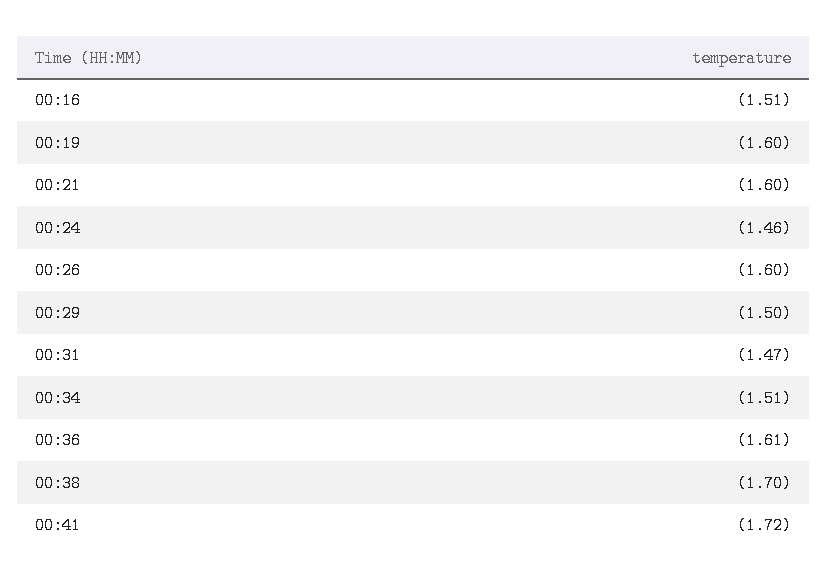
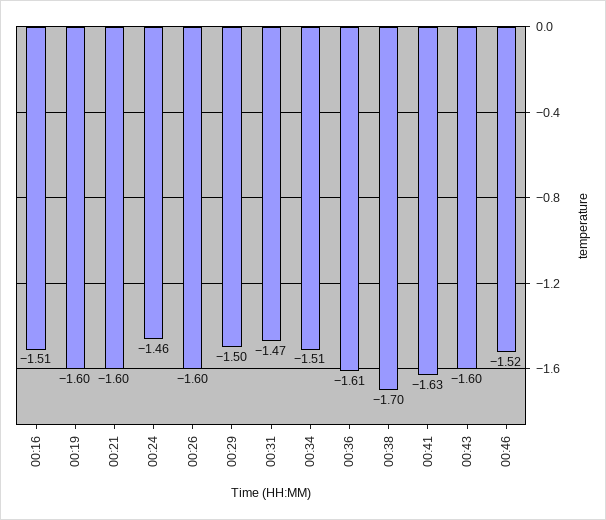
00:41: -1.72 -> -1.63
00:43: none -> -1.6
00:46: none -> -1.52

